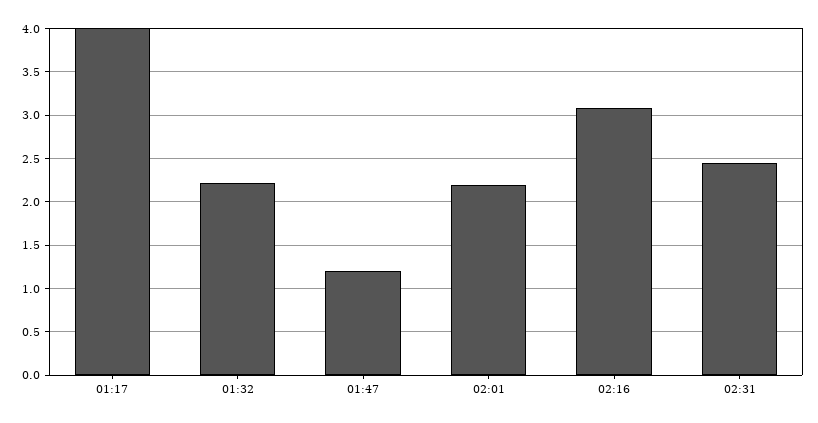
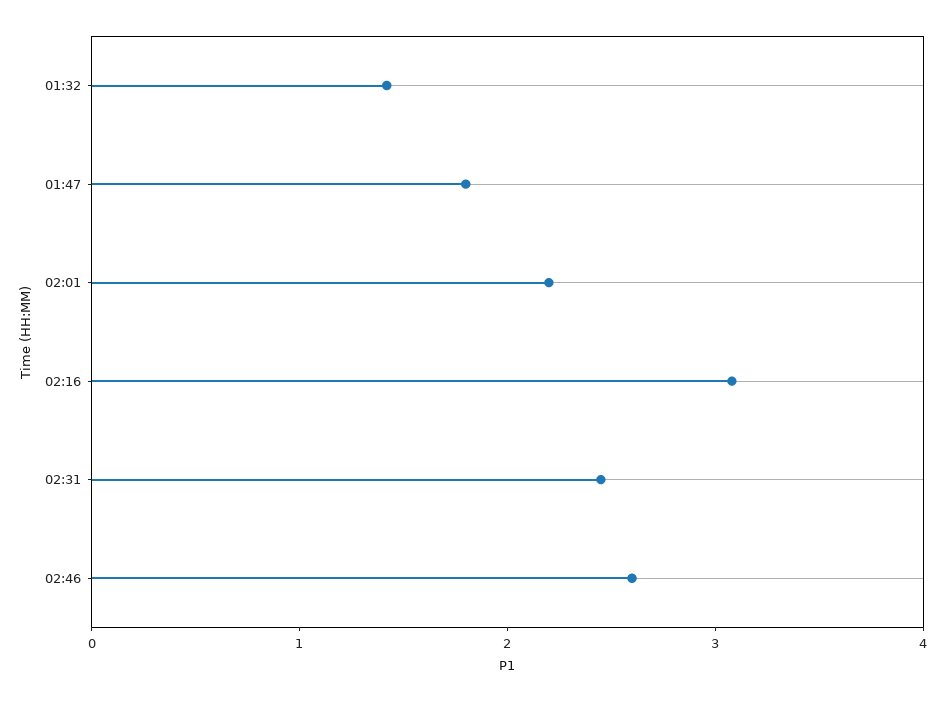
01:17: 4 -> none
01:32: 2.2 -> 1.4
01:47: 1.2 -> 1.8
02:46: none -> 2.6

